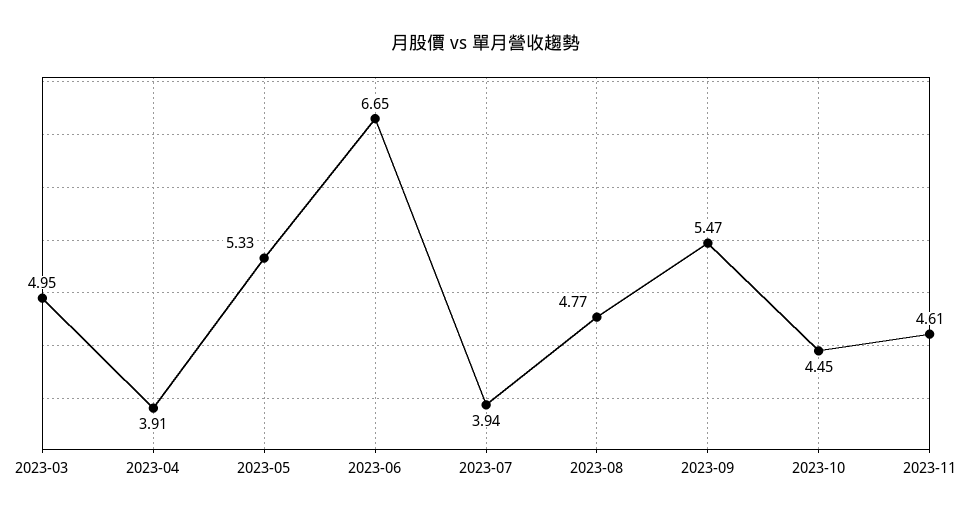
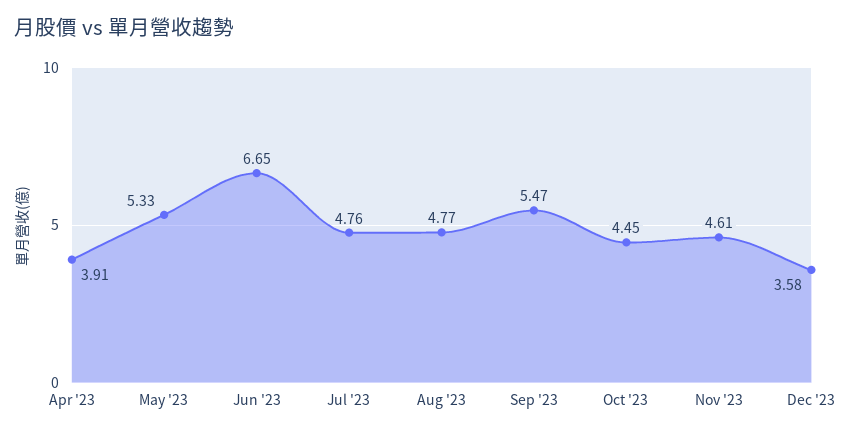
2023-03: 4.95 -> none
2023-07: 3.94 -> 4.76
Dec '23: none -> 3.58

